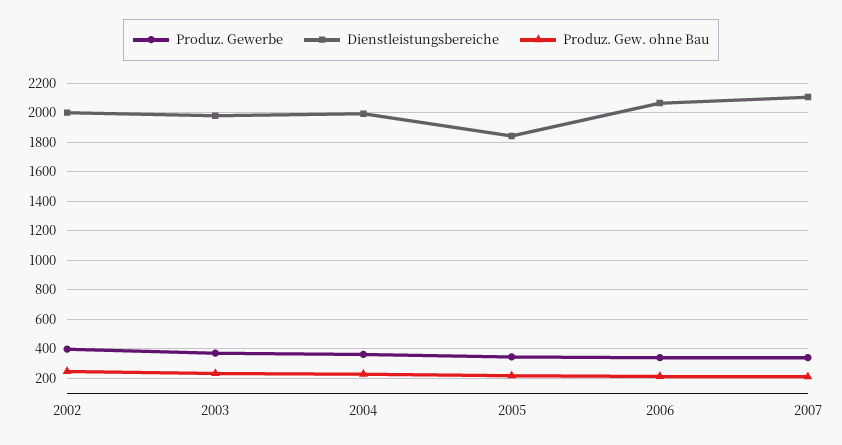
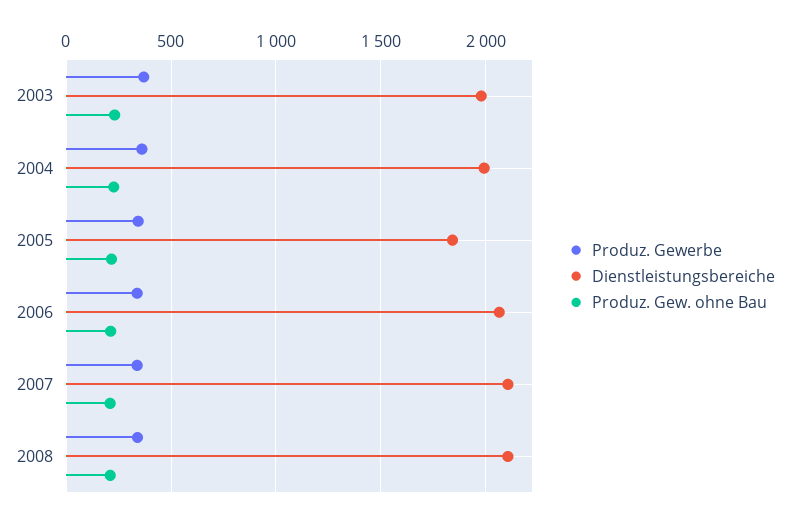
Produz. Gewerbe, 2002: 400 -> none
Dienstleistungsbereiche, 2002: 2000 -> none
Produz. Gew. ohne Bau, 2002: 250 -> none
Produz. Gewerbe, 2008: none -> 350
Dienstleistungsbereiche, 2008: none -> 2100
Produz. Gew. ohne Bau, 2008: none -> 200

